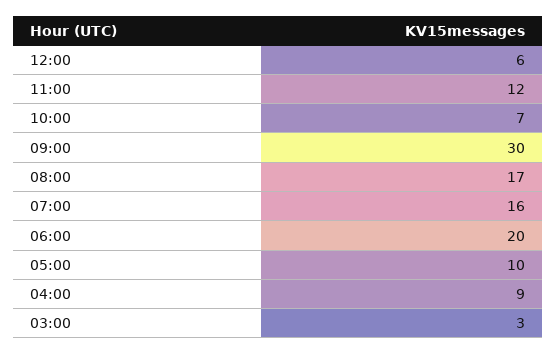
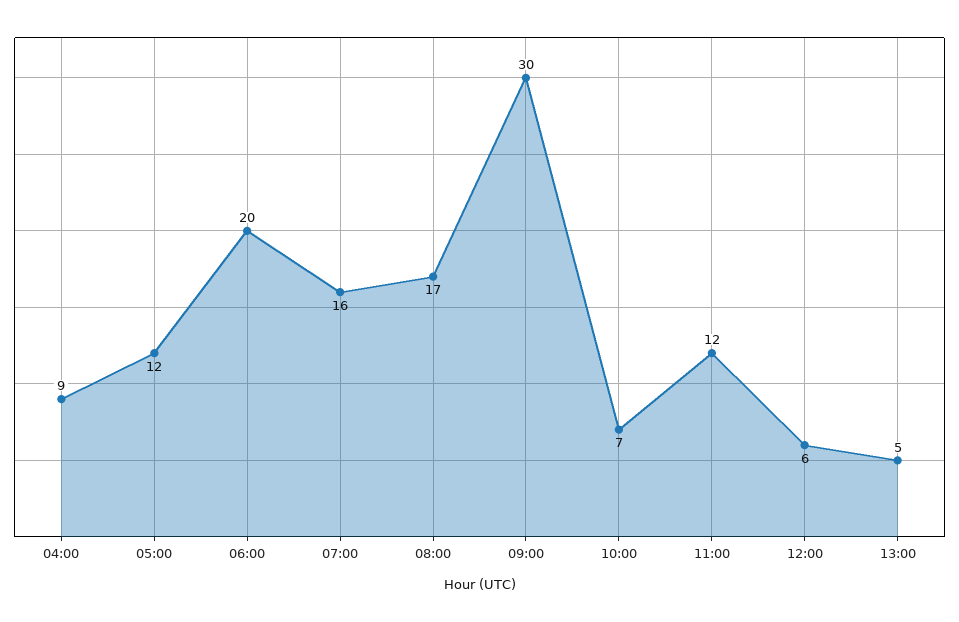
05:00: 10 -> 12
03:00: 3 -> none
13:00: none -> 5

